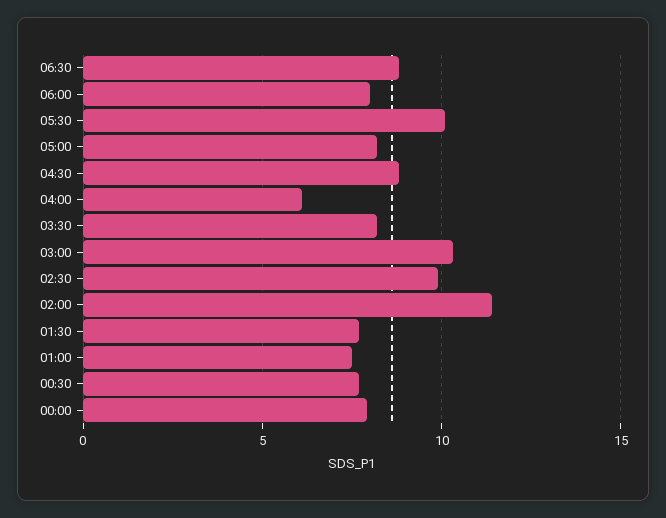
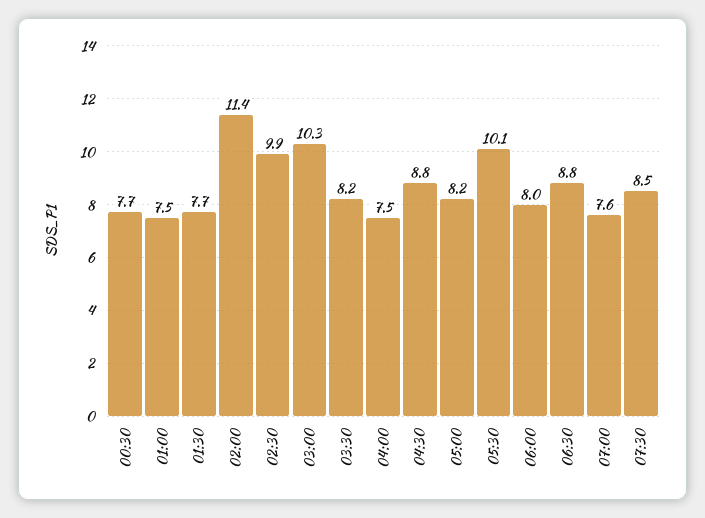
04:00: 6 -> 7.5
00:00: 8 -> none
07:00: none -> 7.6
07:30: none -> 8.5

